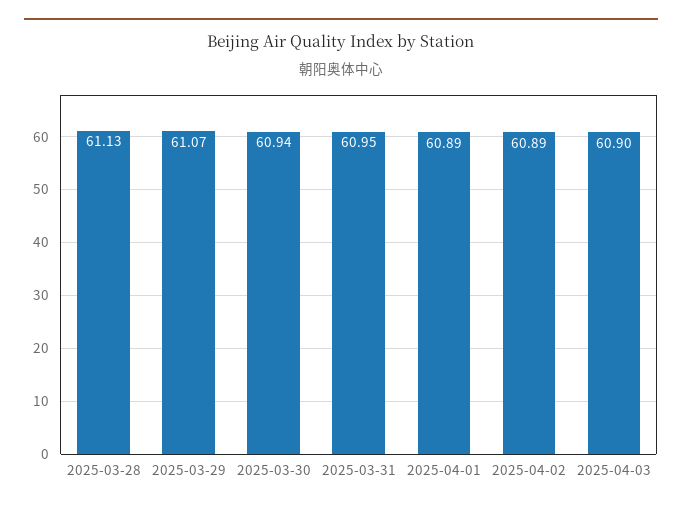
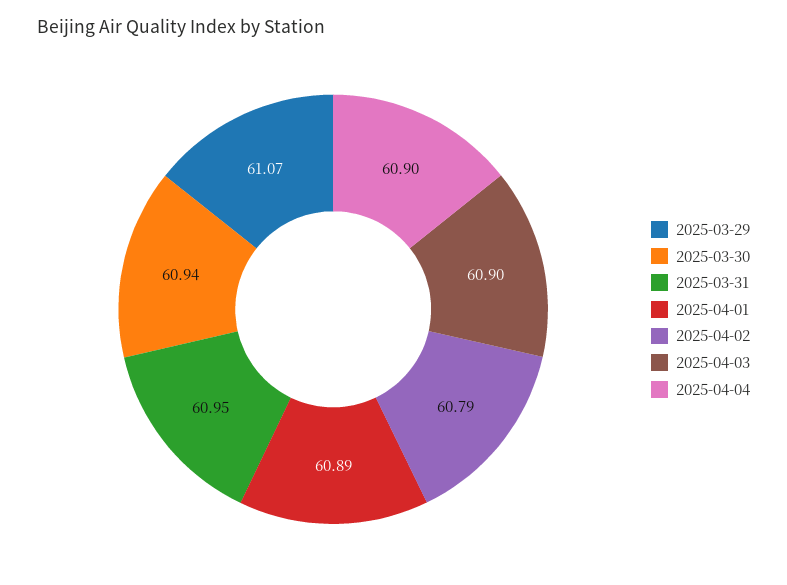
2025-03-28: 61.13 -> none
2025-04-02: 60.89 -> 60.79
2025-04-04: none -> 60.9

